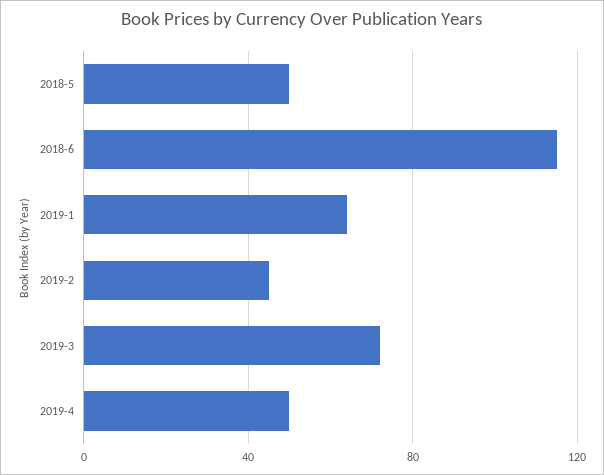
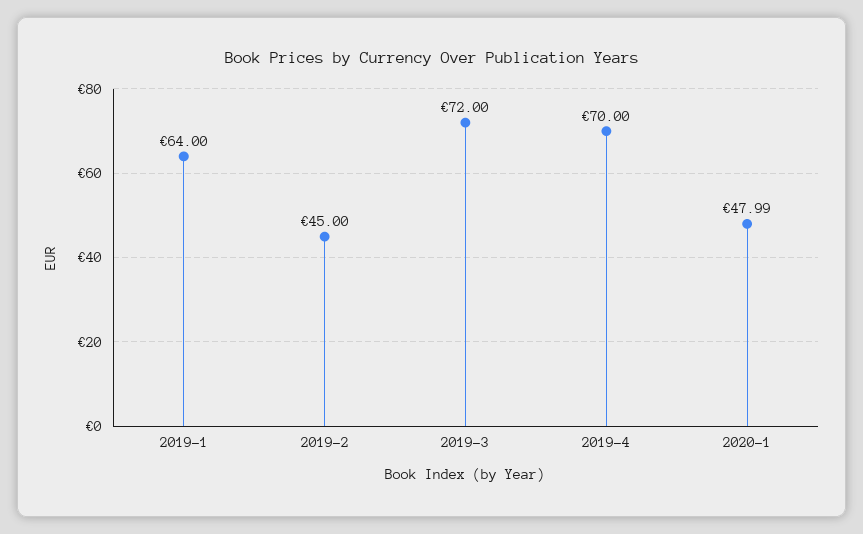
2018-5: 50 -> none
2018-6: 115 -> none
2019-4: 50 -> 70
2020-1: none -> 47.99

